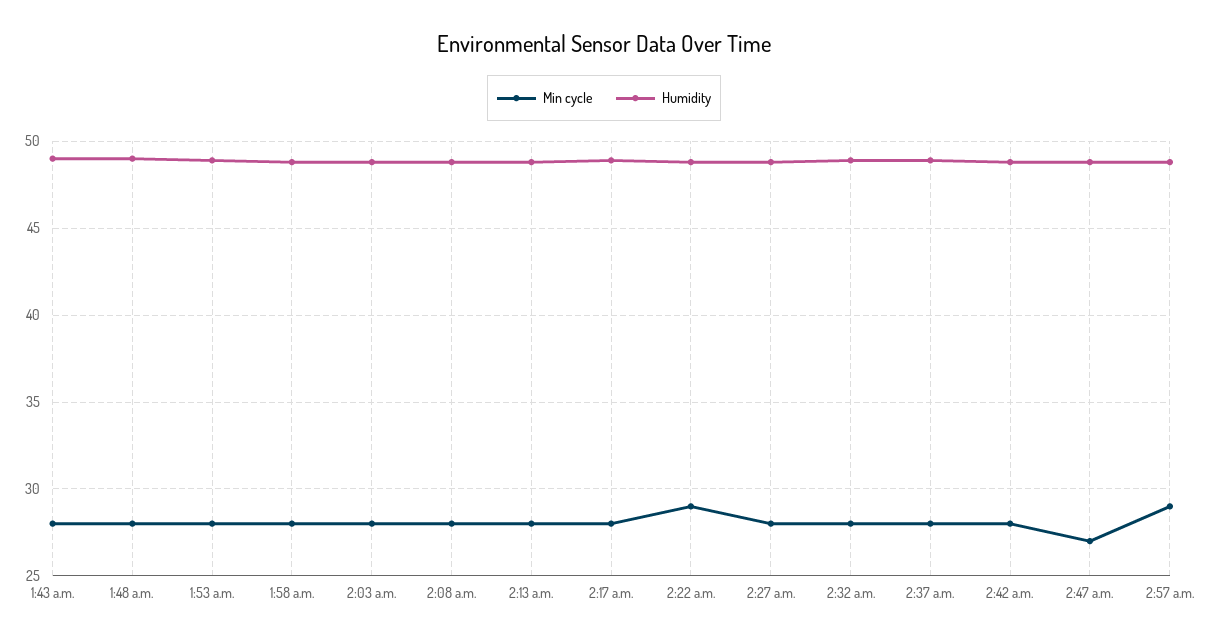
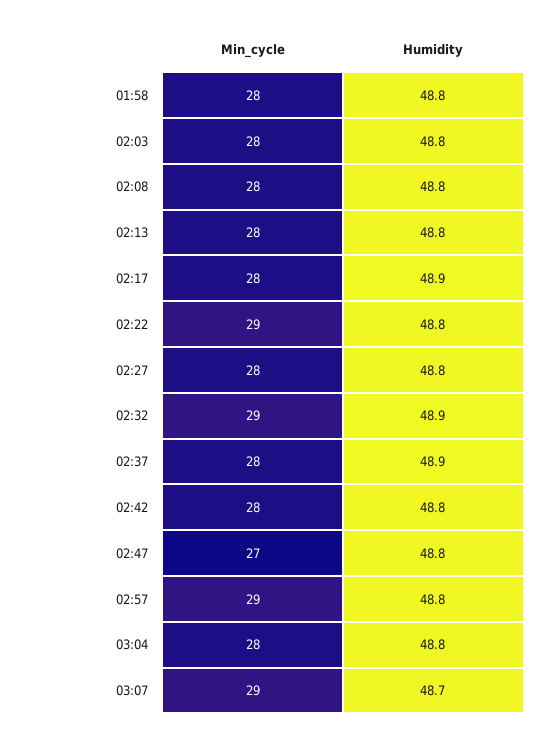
Min cycle, 1:43 a.m.: 28 -> none
Humidity, 1:43 a.m.: 49 -> none
Min cycle, 1:48 a.m.: 28 -> none
Humidity, 1:48 a.m.: 49 -> none
Min cycle, 1:53 a.m.: 28 -> none
Humidity, 1:53 a.m.: 49 -> none
Min cycle, 2:32 a.m.: 28 -> 29
Min cycle, 03:04: none -> 28
Humidity, 03:04: none -> 48.8
Min cycle, 03:07: none -> 29
Humidity, 03:07: none -> 48.7

